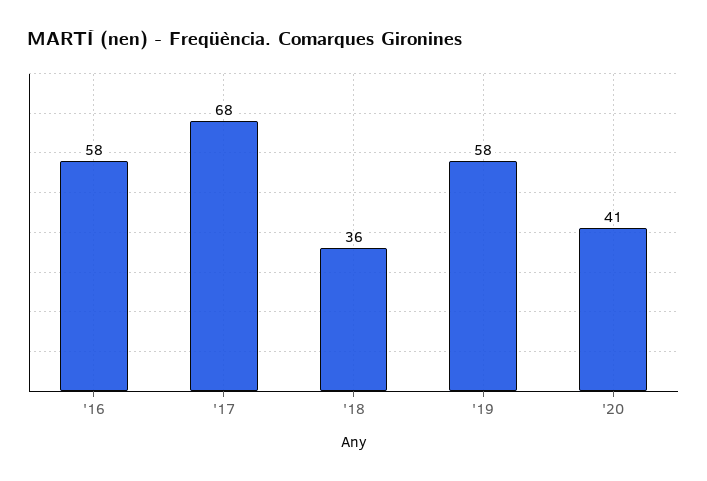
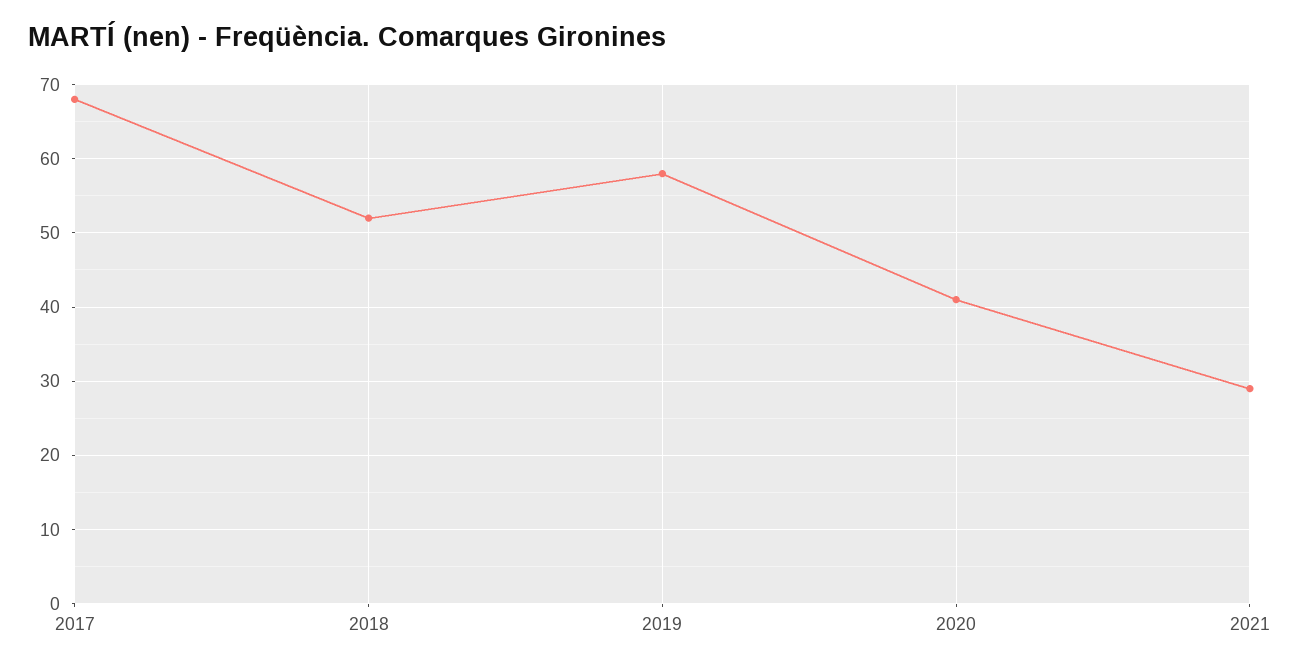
'16: 58 -> none
'18: 36 -> 52
2021: none -> 29

